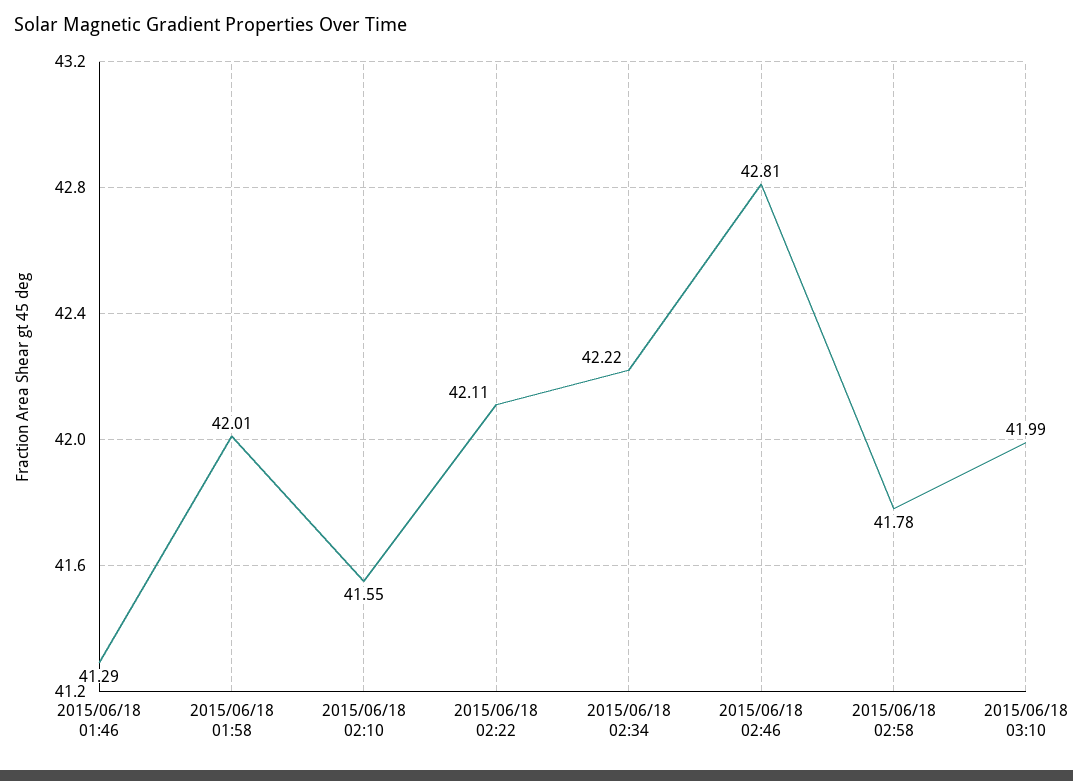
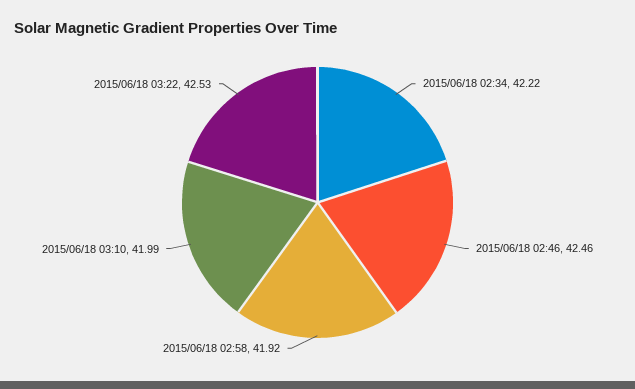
2015/06/18 01:46: 41.29 -> none
2015/06/18 01:58: 42.01 -> none
2015/06/18 02:10: 41.55 -> none
2015/06/18 02:22: 42.11 -> none
2015/06/18 02:46: 42.81 -> 42.46
2015/06/18 02:58: 41.78 -> 41.92
2015/06/18 03:22: none -> 42.53

